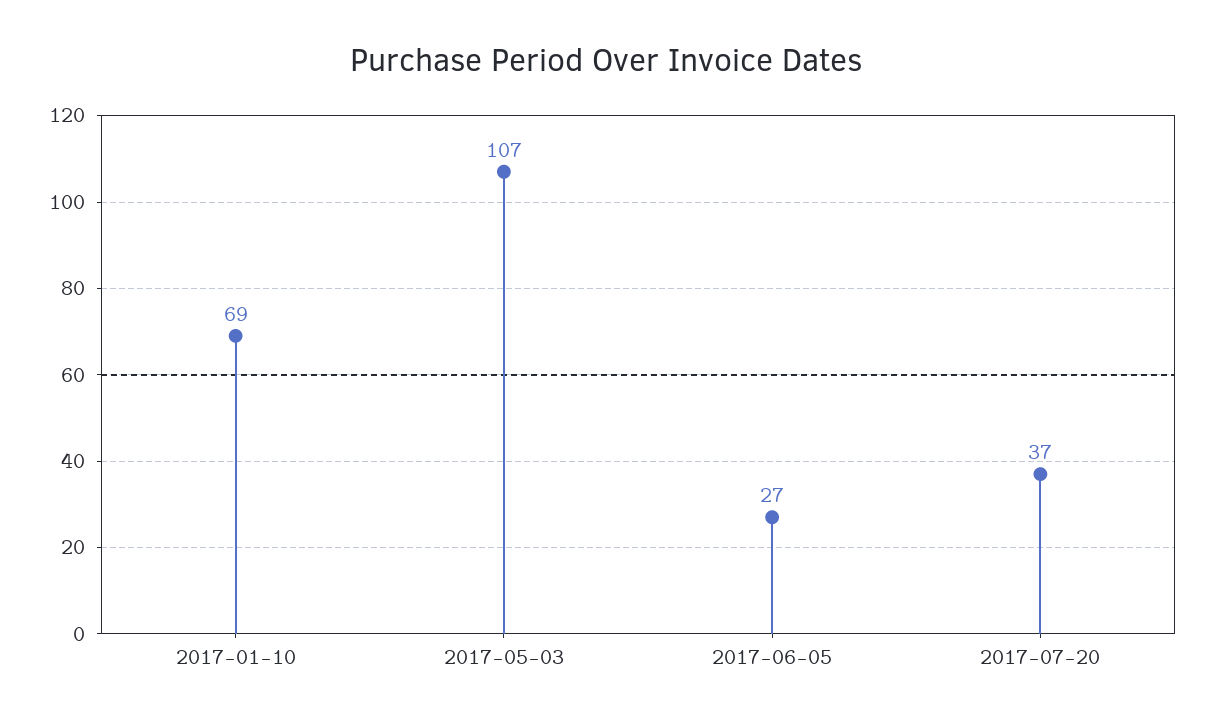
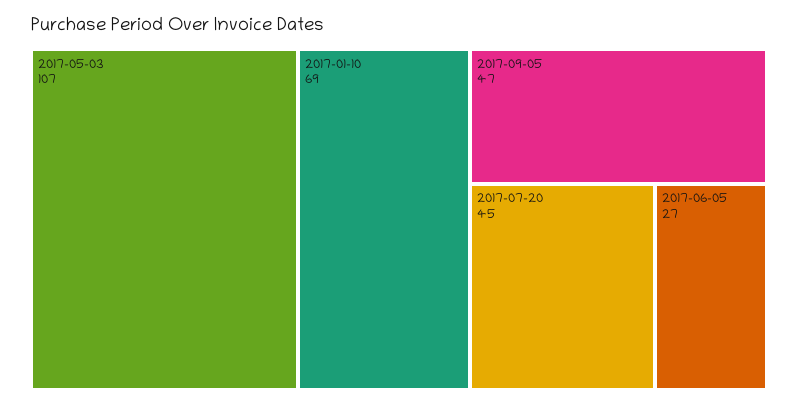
2017-07-20: 37 -> 45
2017-09-05: none -> 47

